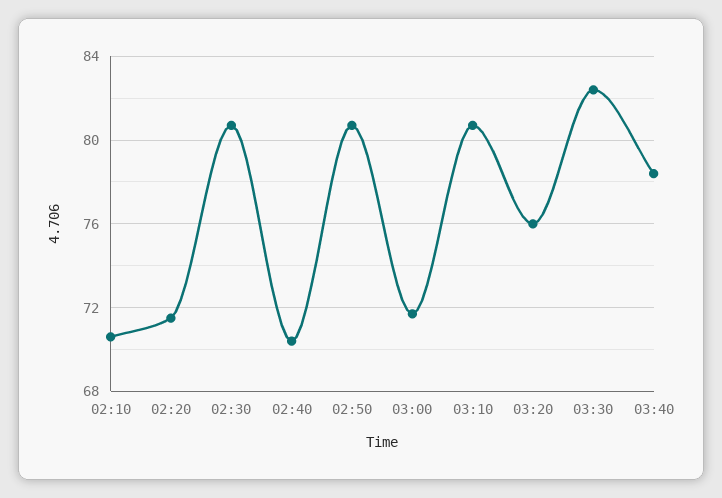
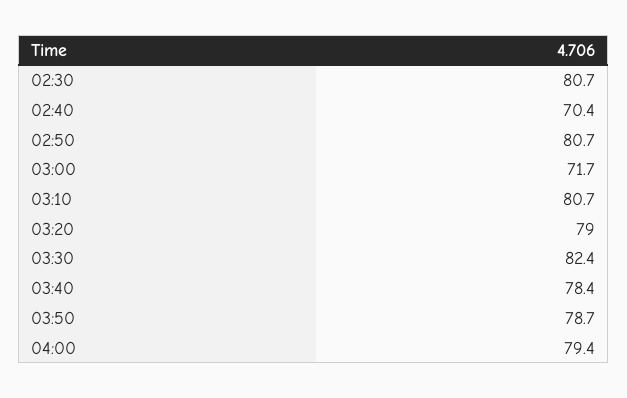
02:10: 70.5 -> none
02:20: 71.5 -> none
03:20: 76 -> 79
03:50: none -> 78.7
04:00: none -> 79.4

